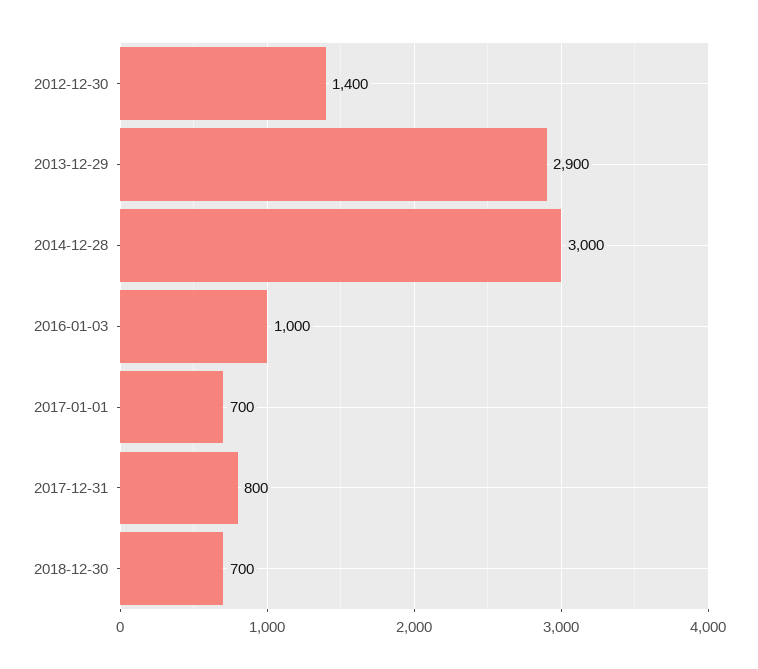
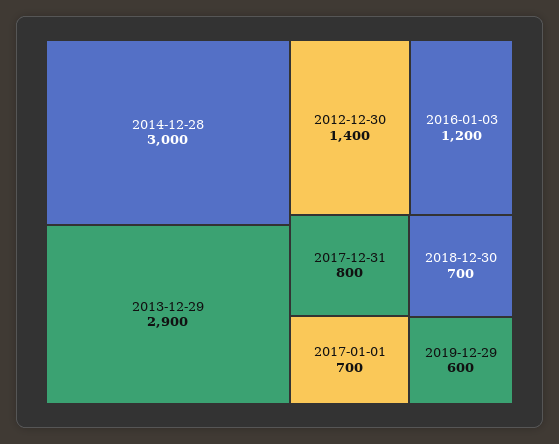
2016-01-03: 1000 -> 1200
2019-12-29: none -> 600

